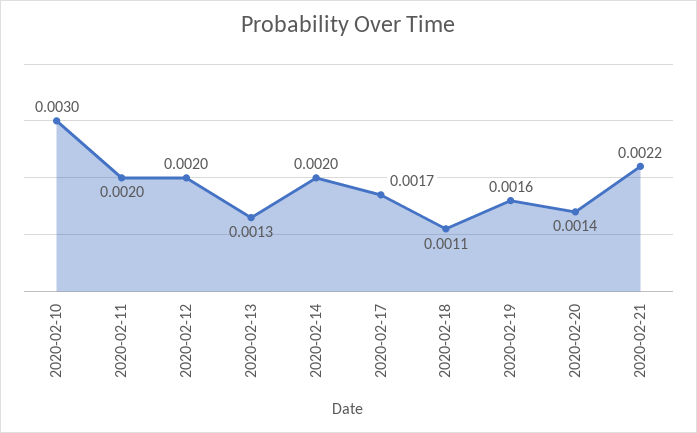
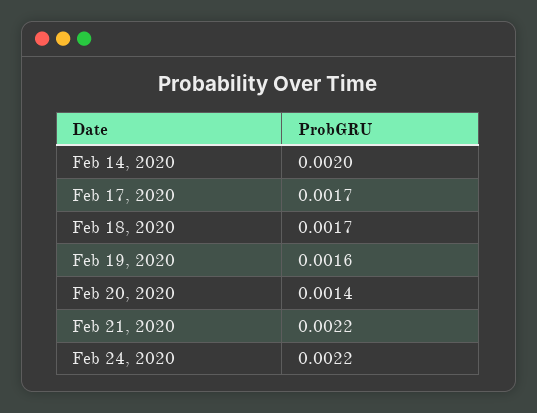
2020-02-10: 0.003 -> none
2020-02-11: 0.002 -> none
2020-02-12: 0.002 -> none
2020-02-13: 0.0013 -> none
2020-02-18: 0.0011 -> 0.0017
Feb 24, 2020: none -> 0.0022

